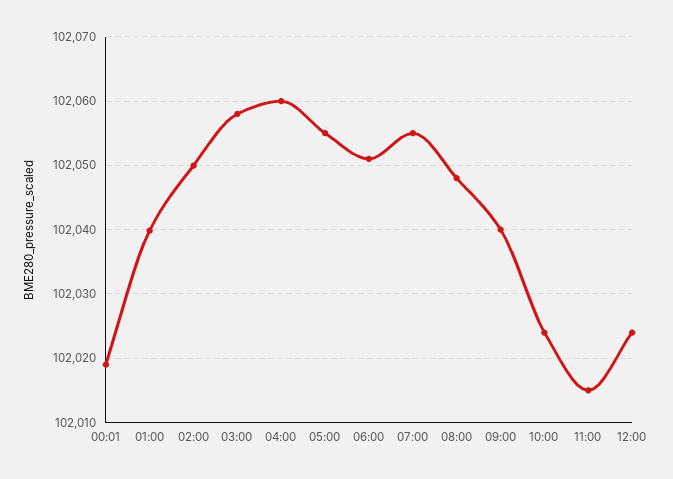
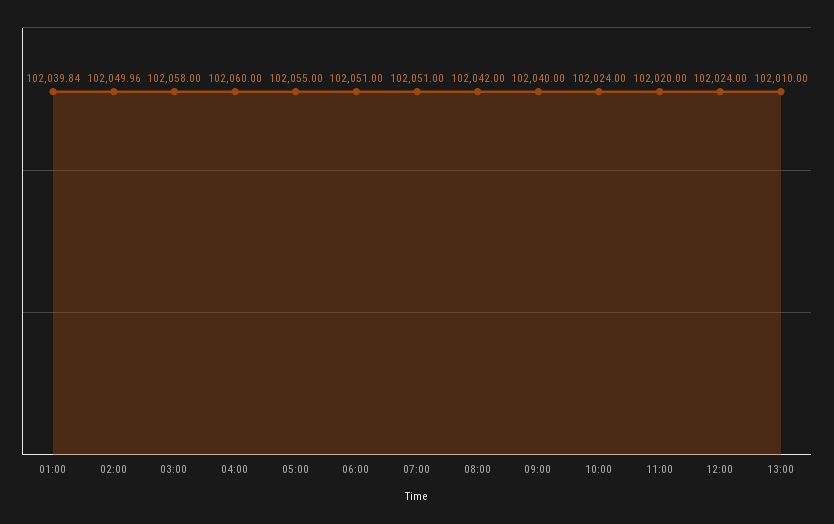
00:01: 102019 -> none
07:00: 102055 -> 102051
08:00: 102048 -> 102042
11:00: 102015 -> 102020
13:00: none -> 102010

